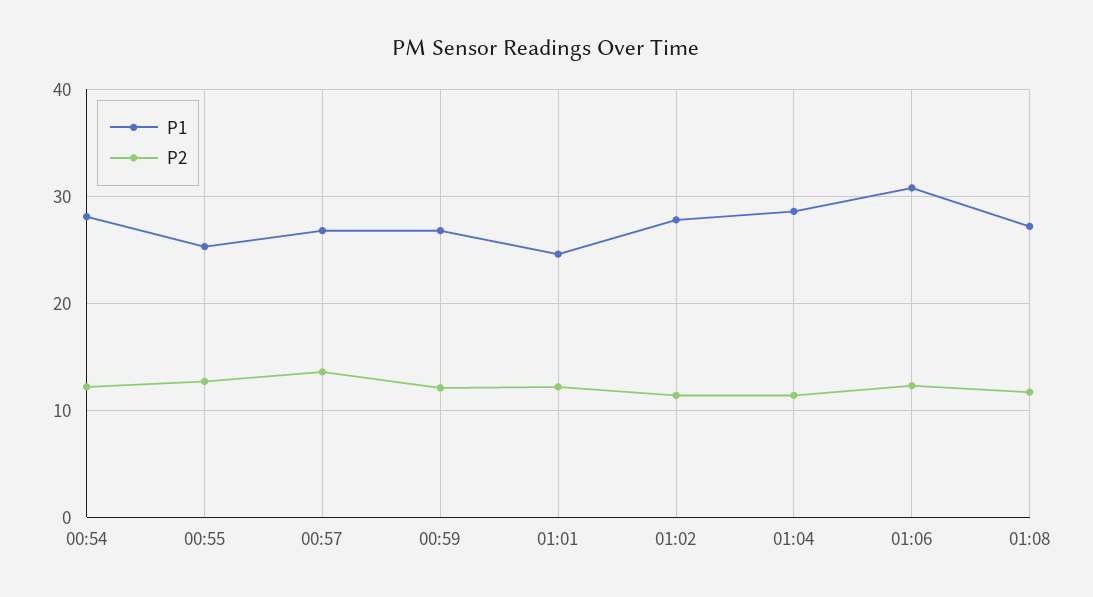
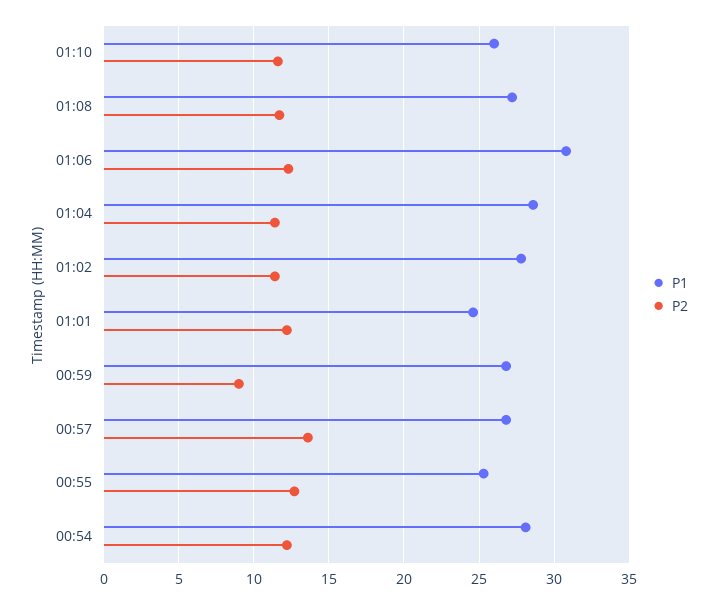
P2, 00:59: 12 -> 9
P1, 01:10: none -> 26
P2, 01:10: none -> 11.5

